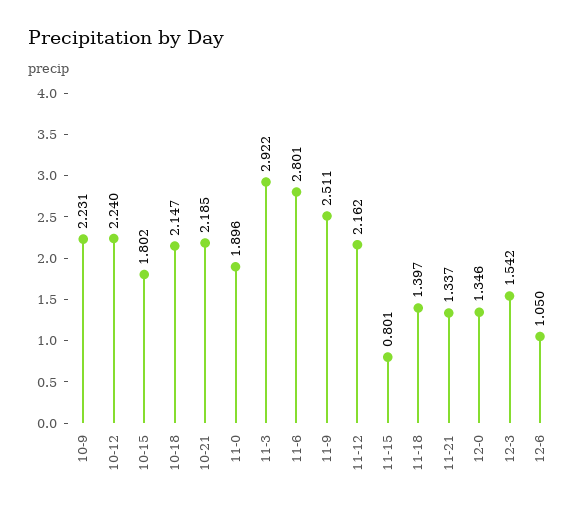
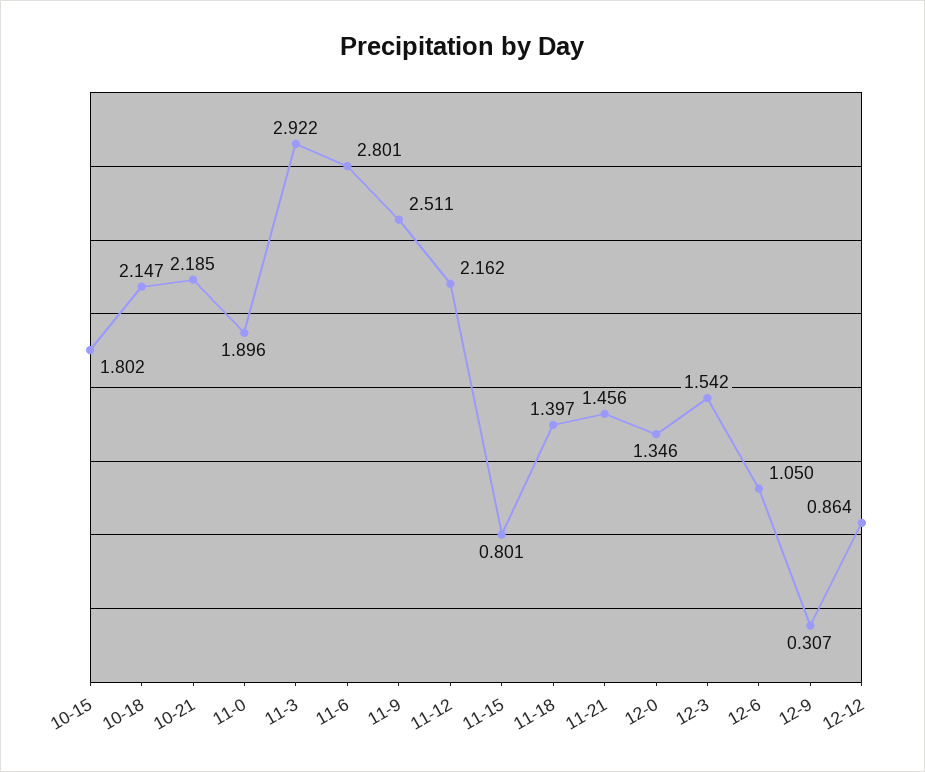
10-9: 2.231 -> none
10-12: 2.24 -> none
11-21: 1.337 -> 1.456
12-9: none -> 0.307
12-12: none -> 0.864

